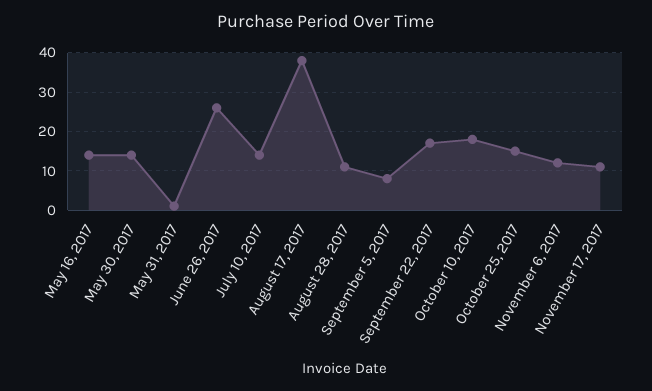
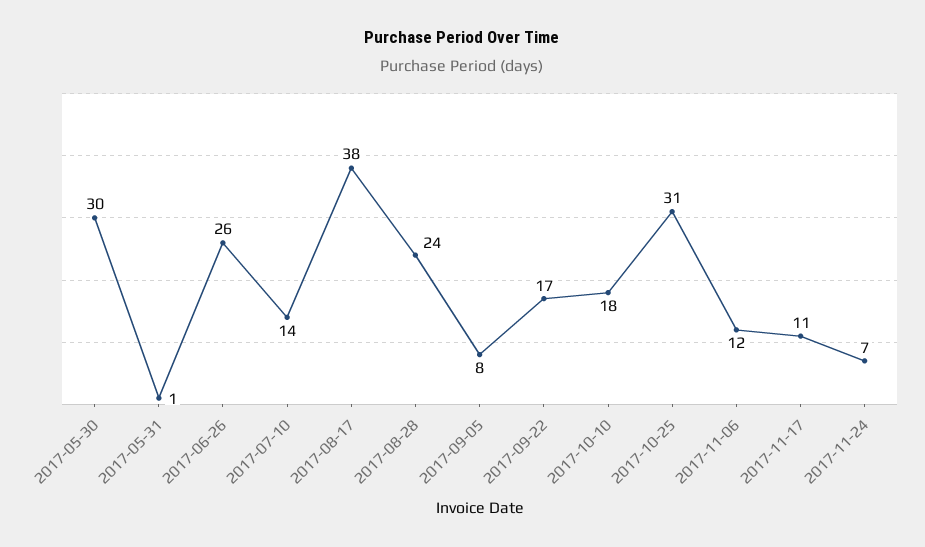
May 16, 2017: 15 -> none
May 30, 2017: 15 -> 30
August 28, 2017: 10 -> 24
October 25, 2017: 15 -> 31
2017-11-24: none -> 7

